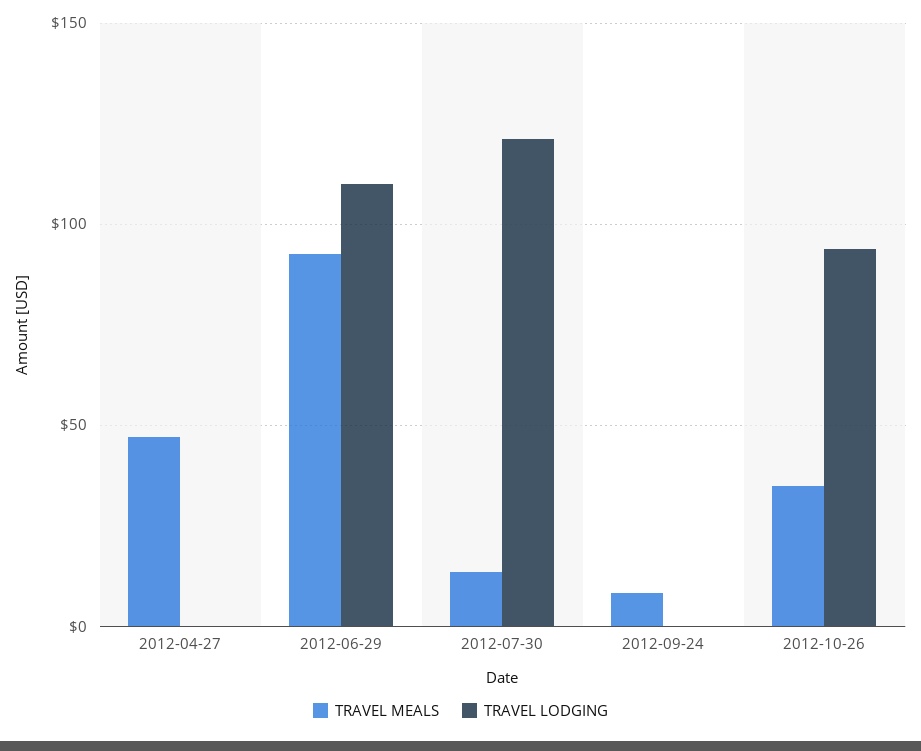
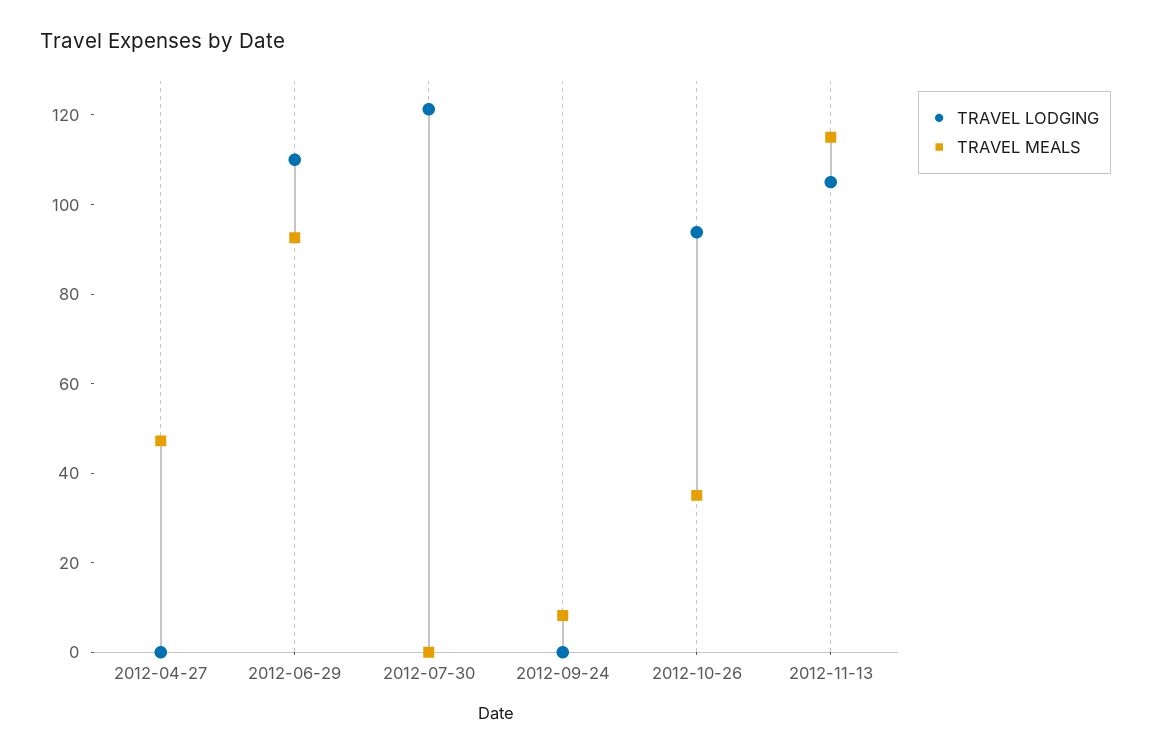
TRAVEL MEALS, 2012-07-30: 15 -> 0
TRAVEL LODGING, 2012-11-13: none -> 105
TRAVEL MEALS, 2012-11-13: none -> 115

